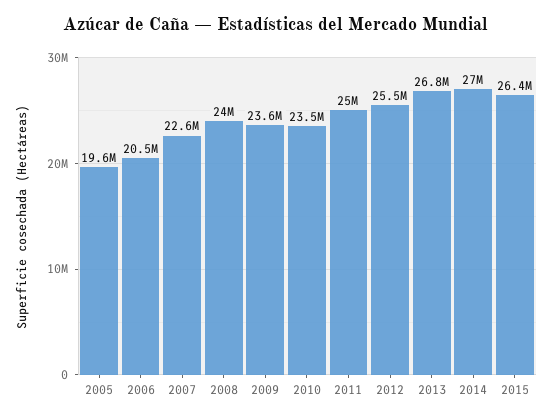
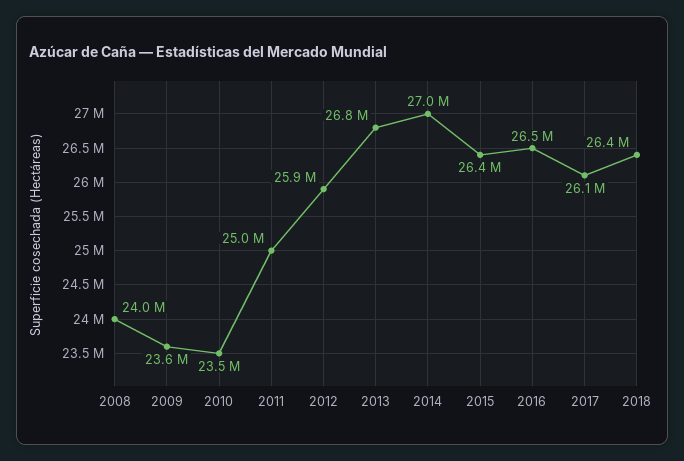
2005: 19600000 -> none
2006: 20500000 -> none
2007: 22600000 -> none
2012: 25500000 -> 25900000
2016: none -> 26500000
2017: none -> 26100000
2018: none -> 26400000

